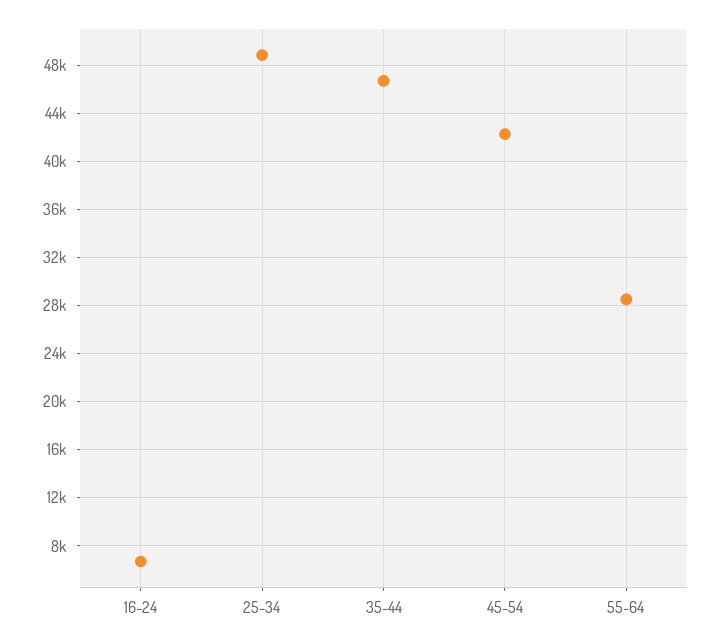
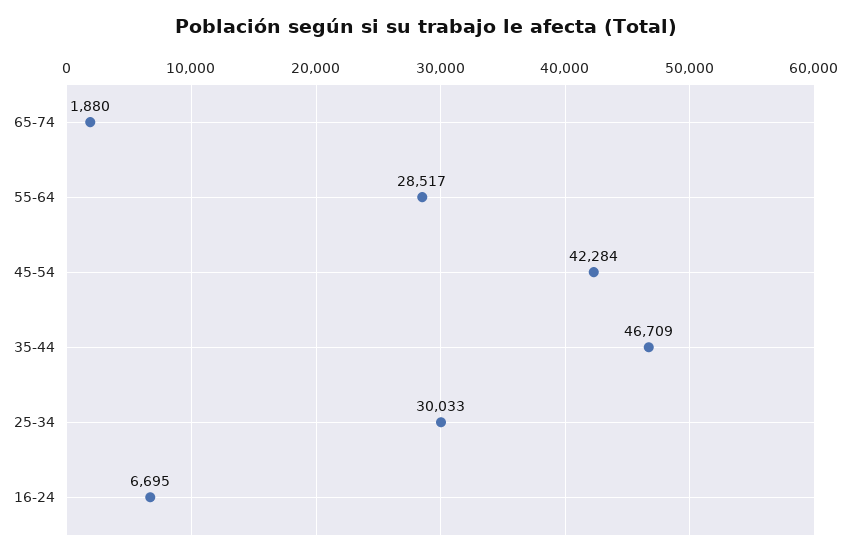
25-34: 49000 -> 30033
65-74: none -> 1880

